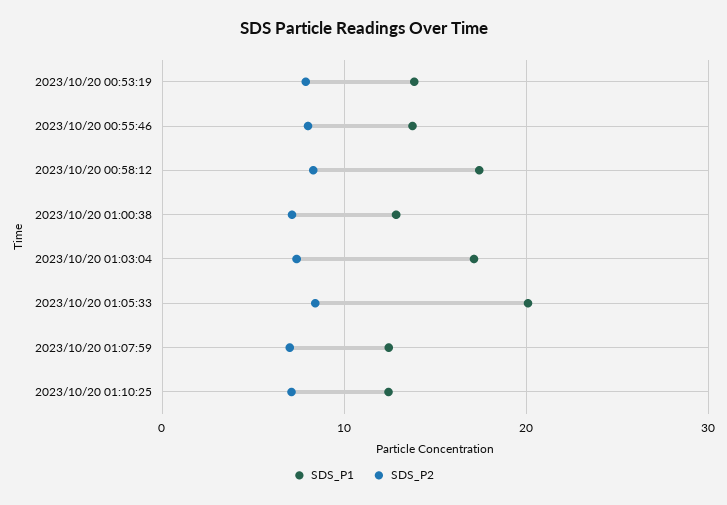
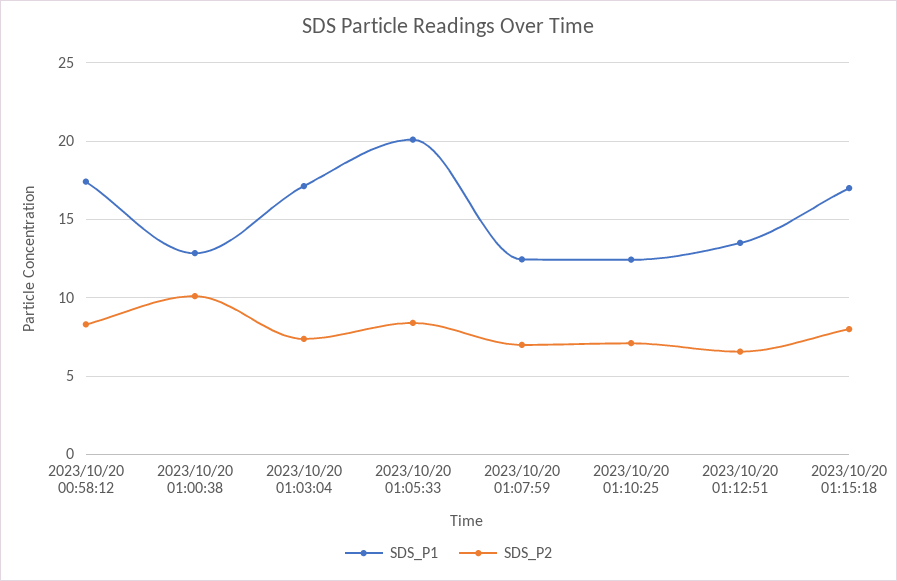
SDS_P1, 2023/10/20 00:53:19: 14 -> none
SDS_P2, 2023/10/20 00:53:19: 8 -> none
SDS_P1, 2023/10/20 00:55:46: 14 -> none
SDS_P2, 2023/10/20 00:55:46: 8 -> none
SDS_P2, 2023/10/20 01:00:38: 7 -> 10
SDS_P1, 2023/10/20 01:12:51: none -> 13.5
SDS_P2, 2023/10/20 01:12:51: none -> 6.5
SDS_P1, 2023/10/20 01:15:18: none -> 17
SDS_P2, 2023/10/20 01:15:18: none -> 8

